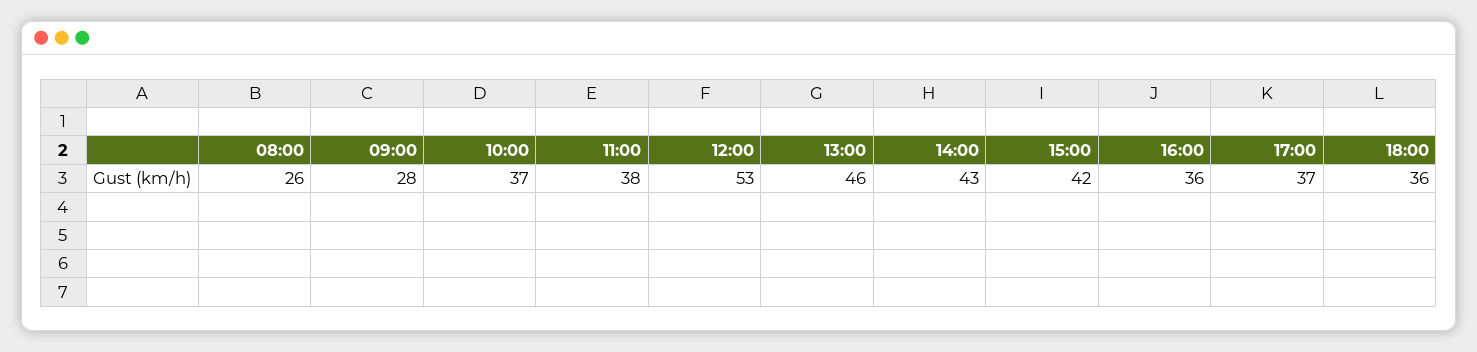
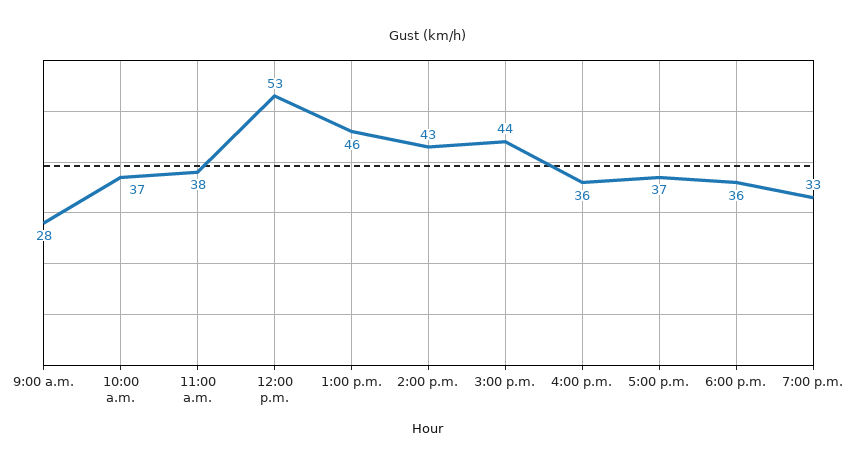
08:00: 26 -> none
15:00: 42 -> 44
7:00 p.m.: none -> 33

